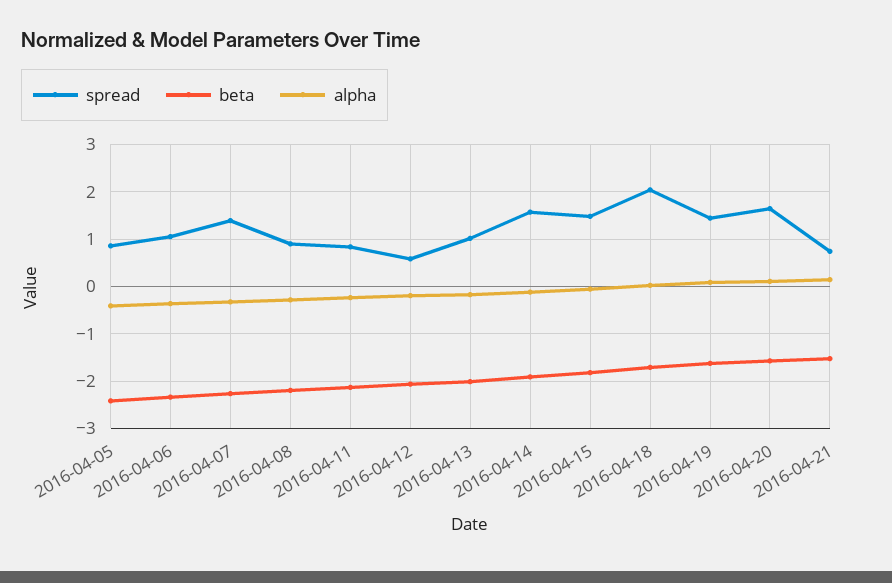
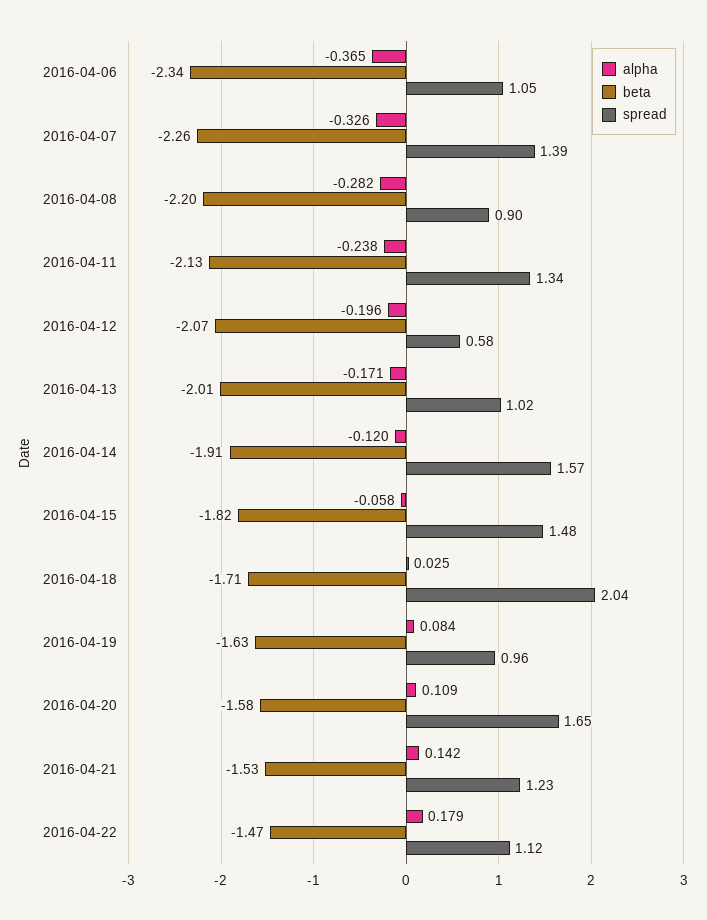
spread, 2016-04-05: 0.8 -> none
beta, 2016-04-05: -2.4 -> none
alpha, 2016-04-05: -0.4 -> none
spread, 2016-04-11: 0.8 -> 1.34
spread, 2016-04-19: 1.4 -> 0.96
spread, 2016-04-21: 0.8 -> 1.23
alpha, 2016-04-22: none -> 0.179
beta, 2016-04-22: none -> -1.47
spread, 2016-04-22: none -> 1.12

